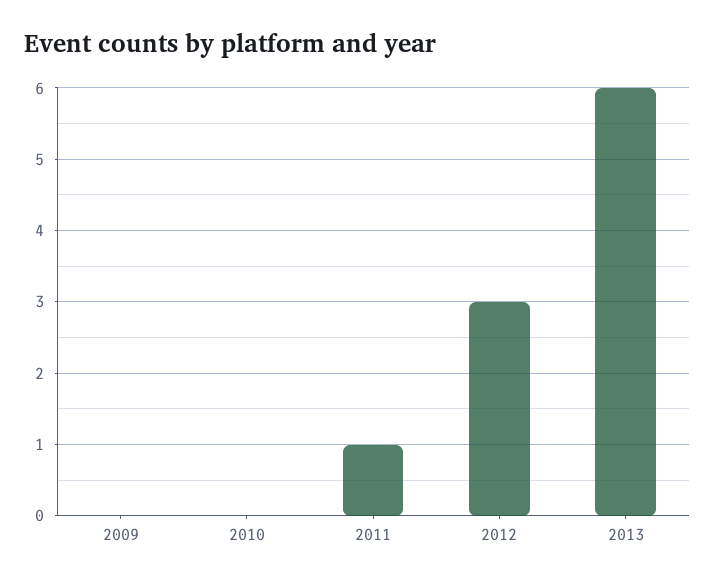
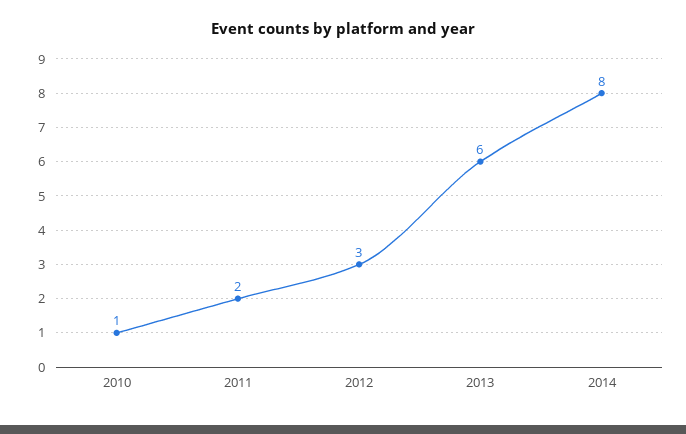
2009: 0 -> none
2010: 0 -> 1
2011: 1 -> 2
2014: none -> 8

